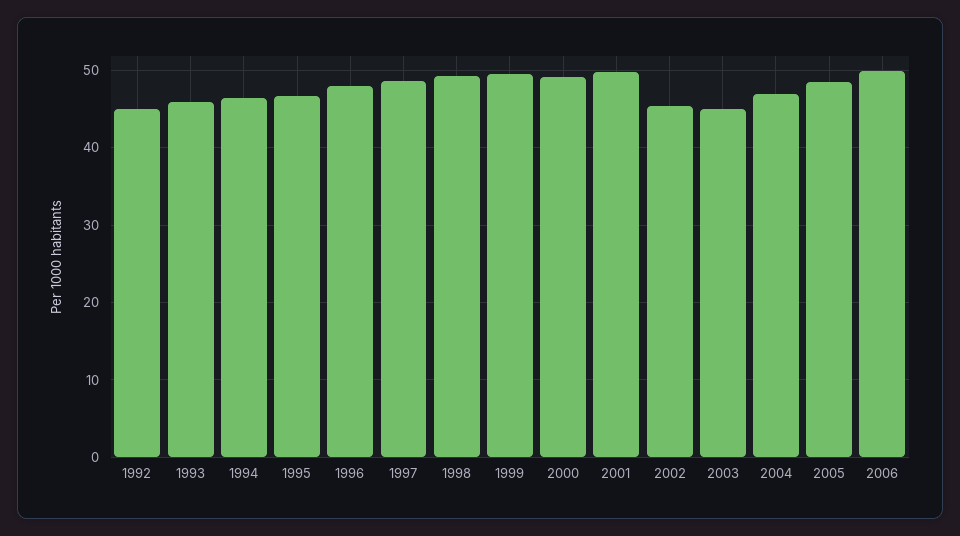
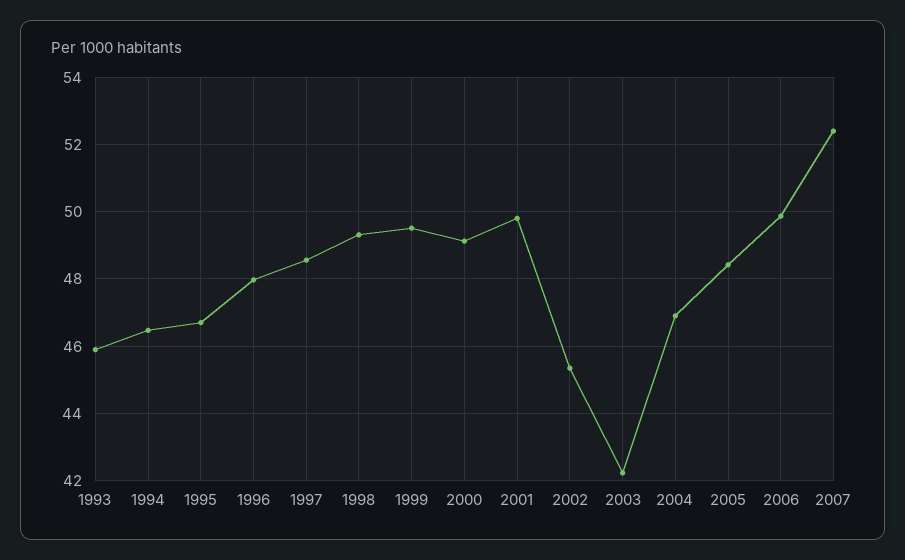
1992: 45 -> none
2003: 45 -> 42.2
2007: none -> 52.4

